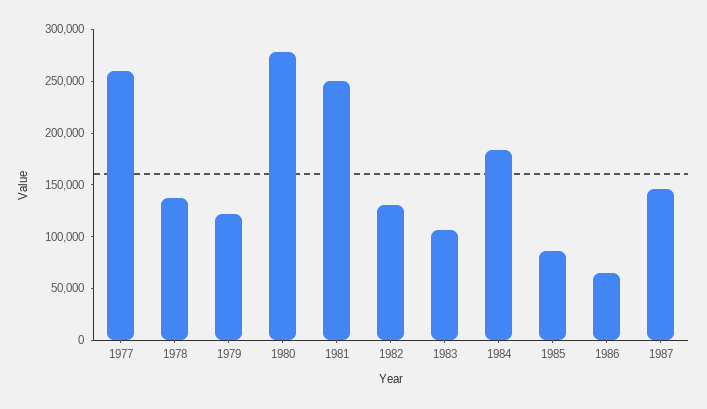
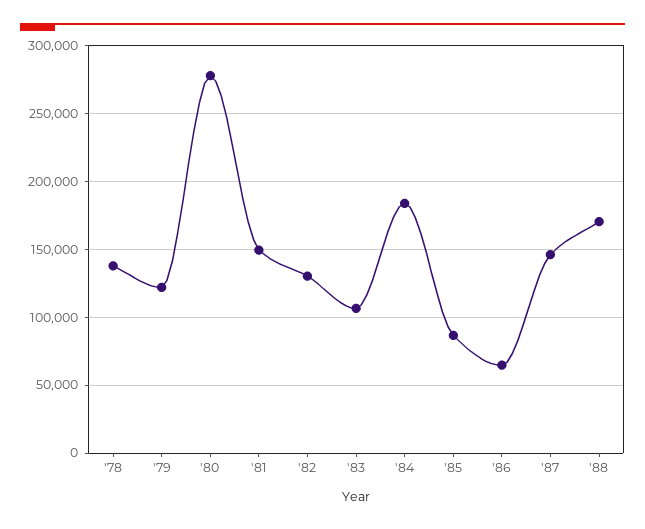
1977: 260000 -> none
1981: 250000 -> 150000
'88: none -> 170000

